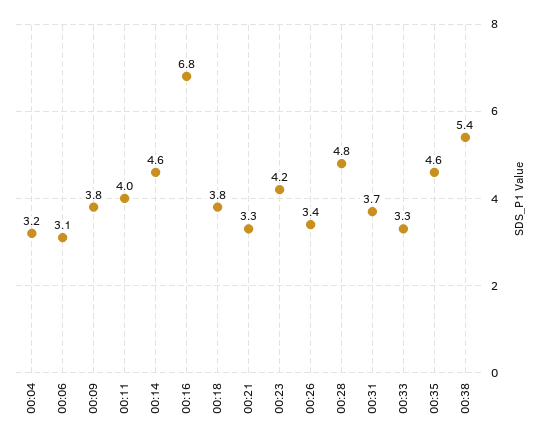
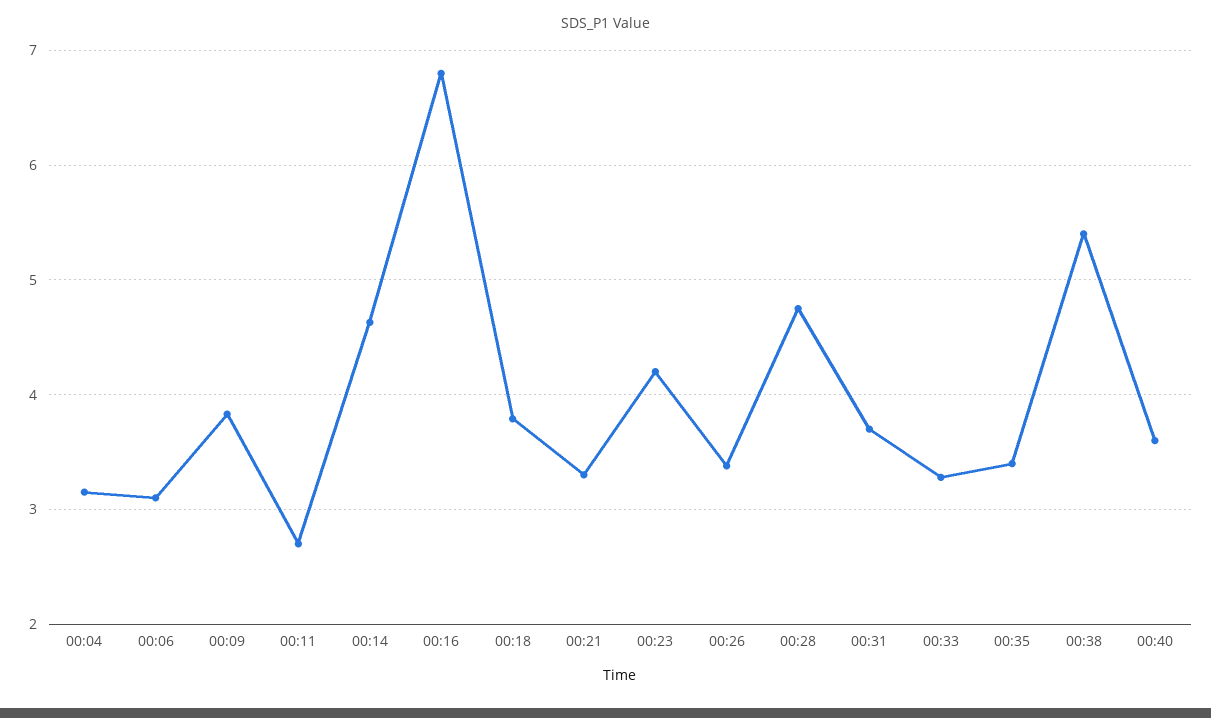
00:11: 4 -> 2.7
00:35: 4.6 -> 3.4
00:40: none -> 3.6

